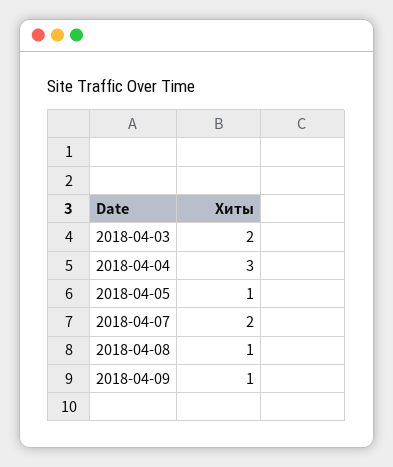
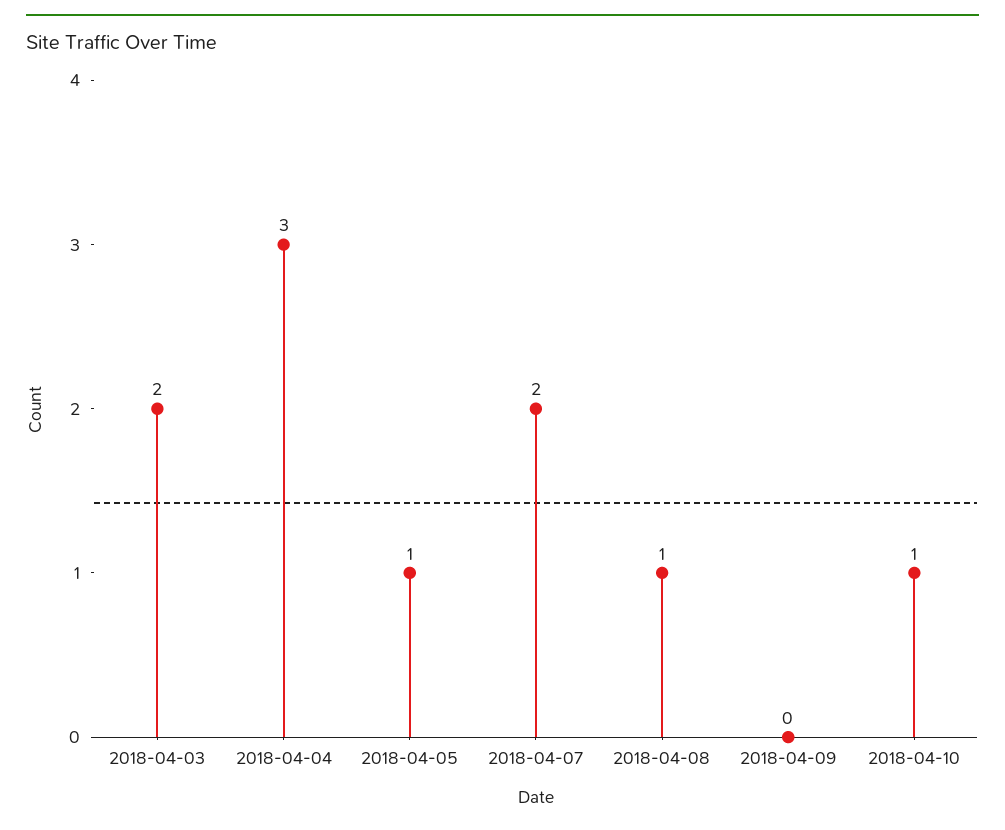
2018-04-09: 1 -> 0
2018-04-10: none -> 1

